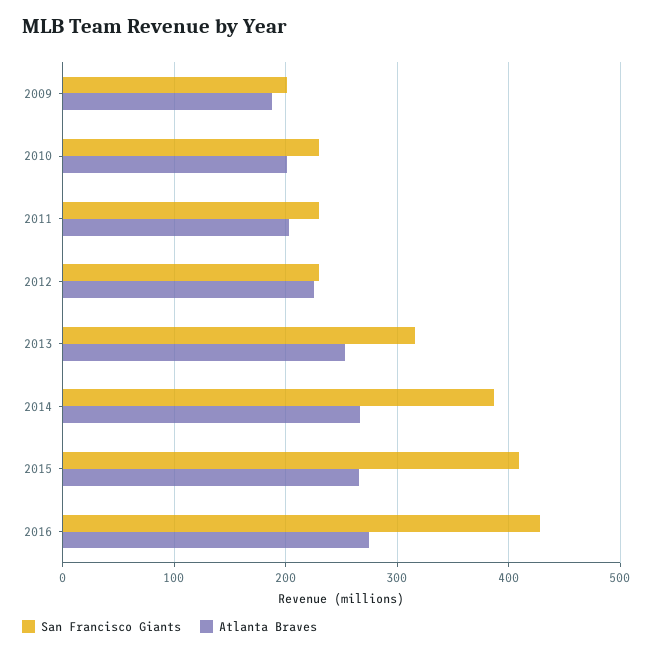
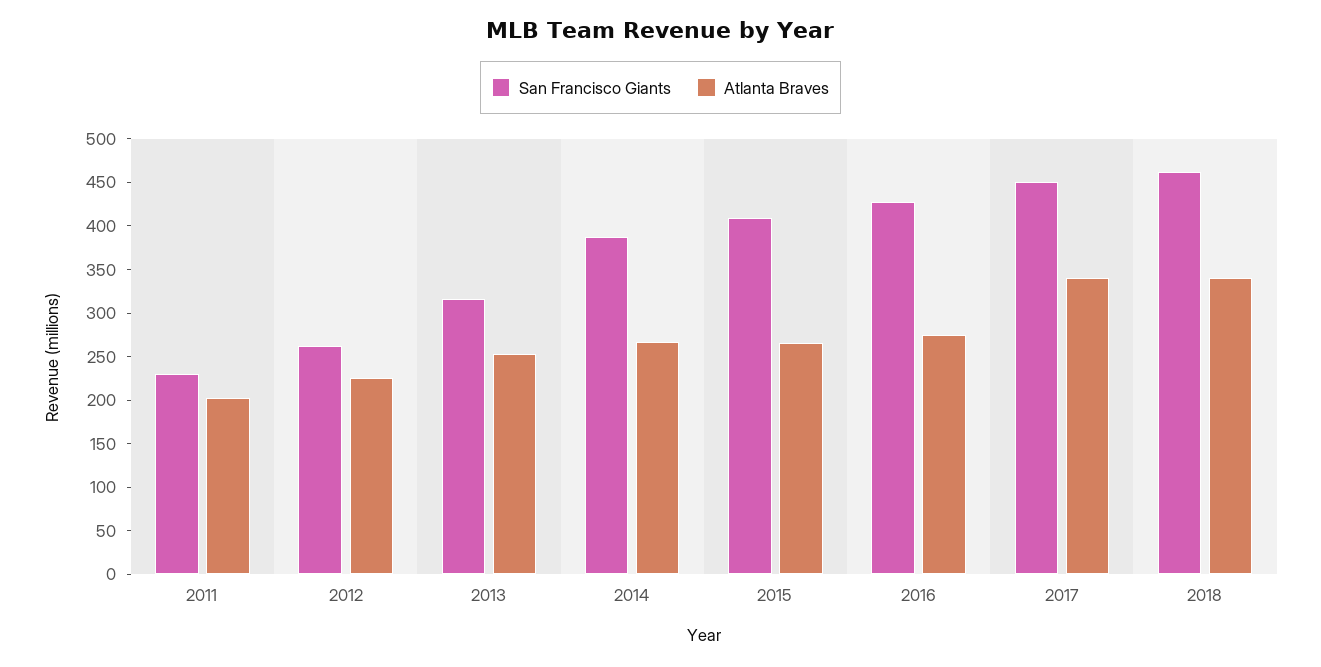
San Francisco Giants, 2009: 200 -> none
Atlanta Braves, 2009: 190 -> none
San Francisco Giants, 2010: 230 -> none
Atlanta Braves, 2010: 200 -> none
San Francisco Giants, 2012: 230 -> 260
San Francisco Giants, 2017: none -> 450
Atlanta Braves, 2017: none -> 340
San Francisco Giants, 2018: none -> 460
Atlanta Braves, 2018: none -> 340

